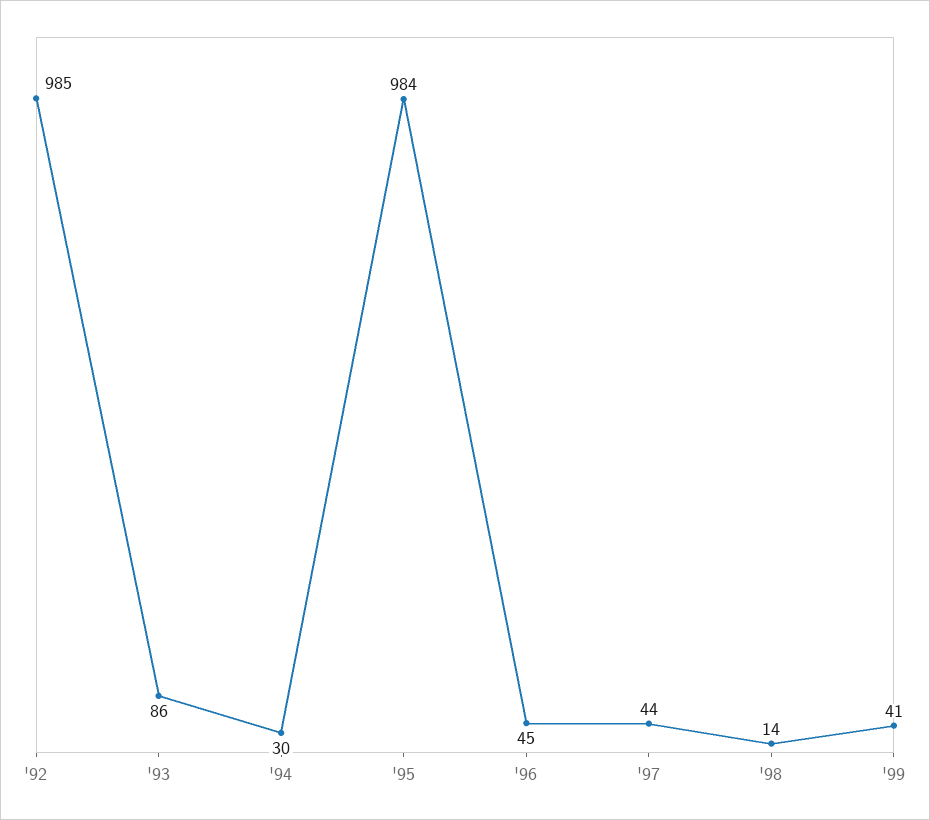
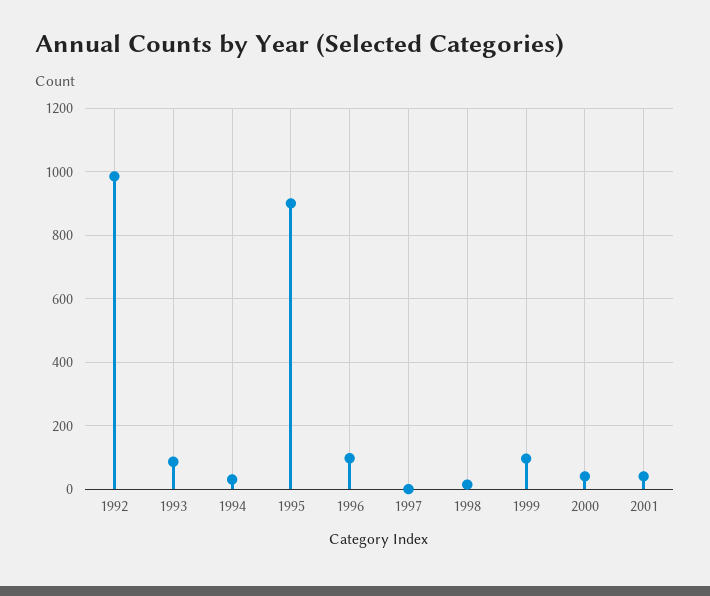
'95: 984 -> 900
'96: 45 -> 100
'97: 44 -> 0
'99: 41 -> 100
2000: none -> 40
2001: none -> 40

